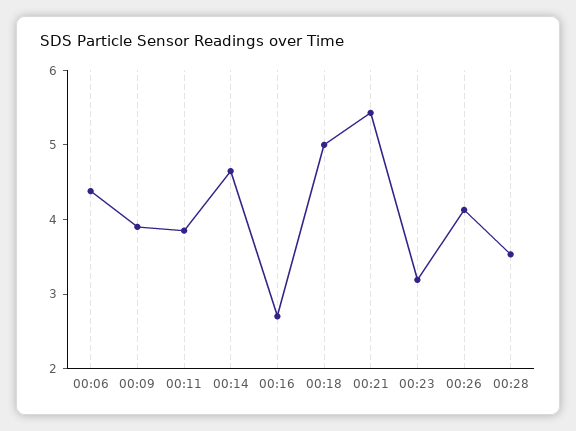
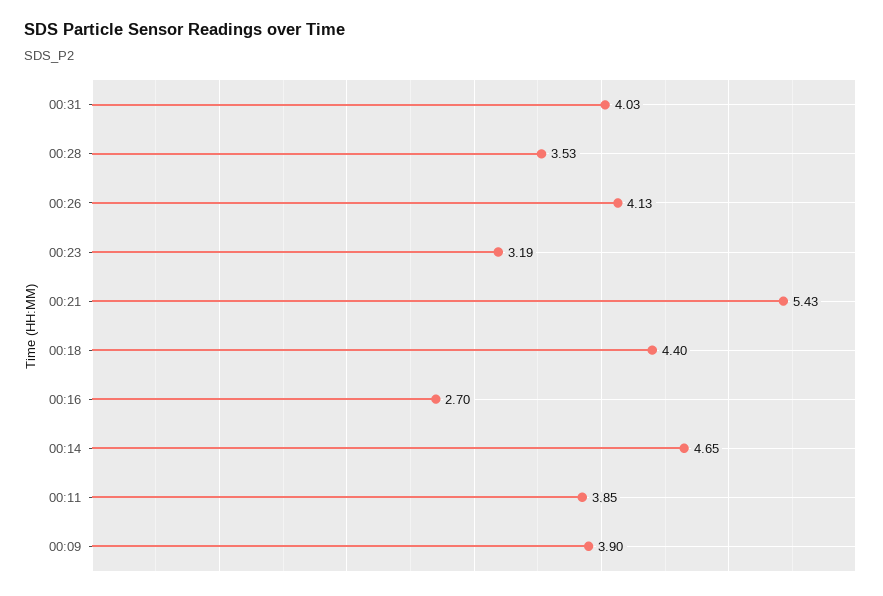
00:06: 4.4 -> none
00:18: 5 -> 4.4
00:31: none -> 4.03

